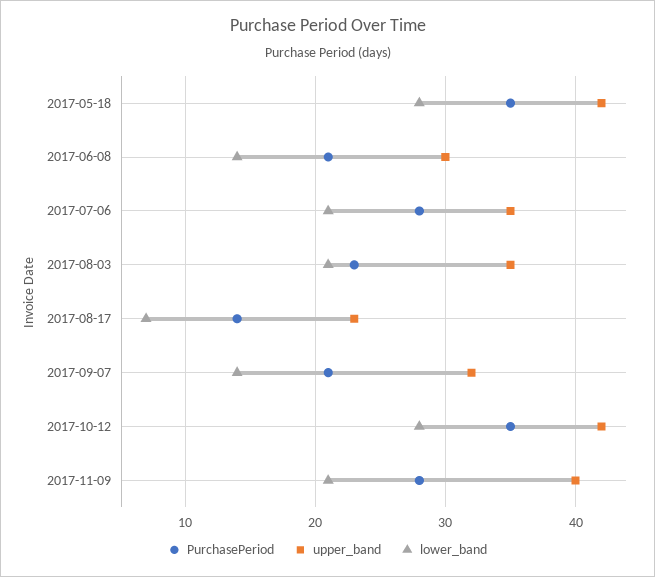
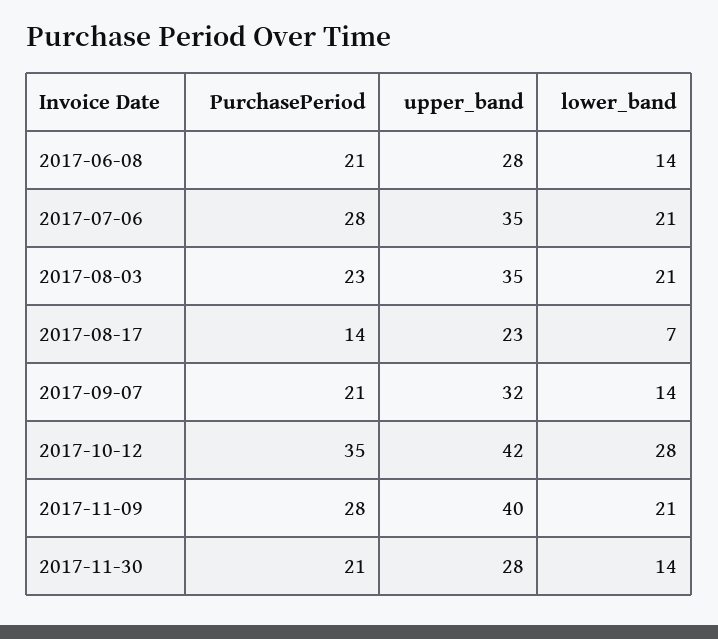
PurchasePeriod, 2017-05-18: 35 -> none
upper_band, 2017-05-18: 42 -> none
lower_band, 2017-05-18: 28 -> none
upper_band, 2017-06-08: 30 -> 28
PurchasePeriod, 2017-11-30: none -> 21
upper_band, 2017-11-30: none -> 28
lower_band, 2017-11-30: none -> 14

